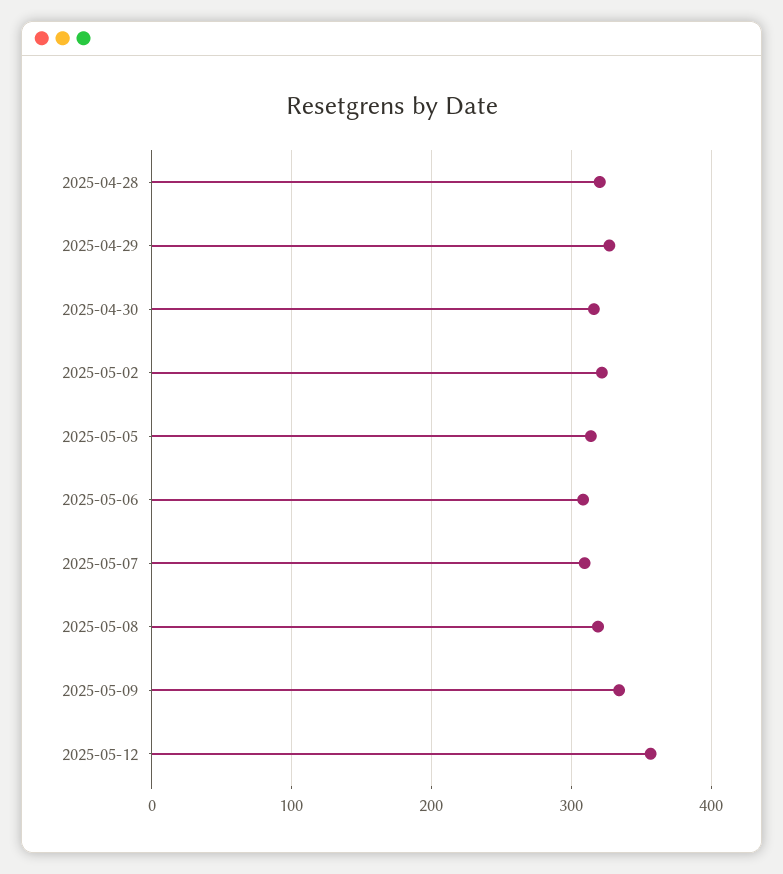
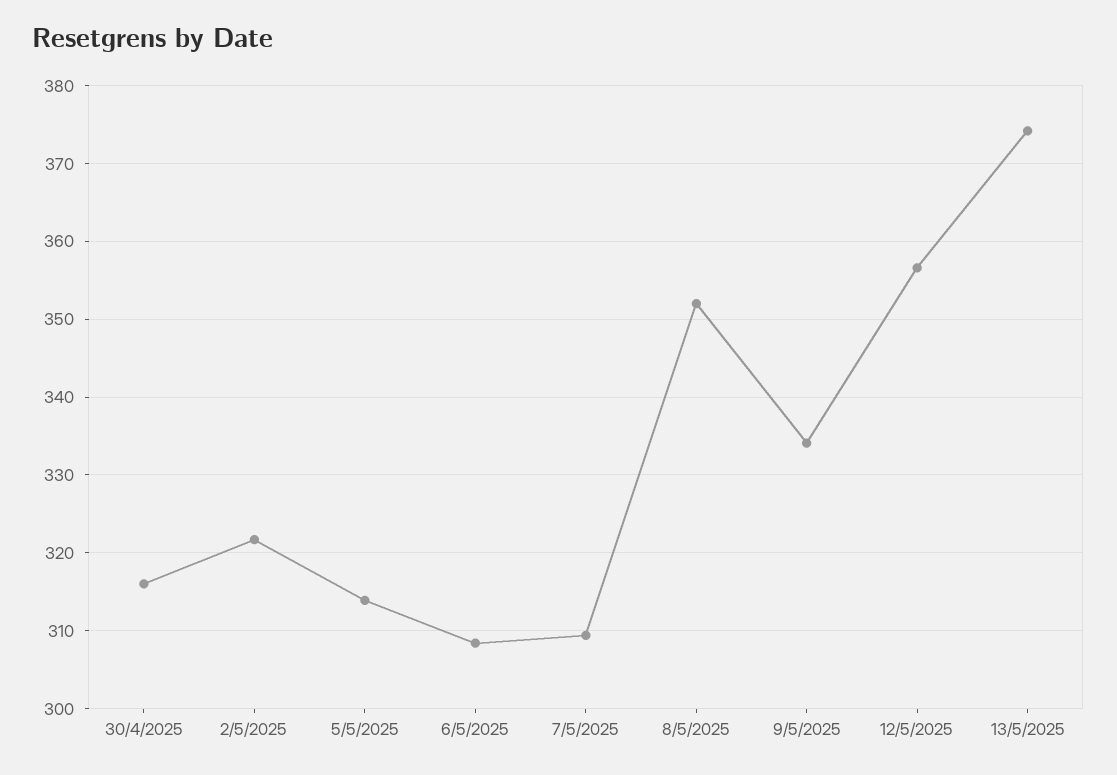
2025-04-28: 320 -> none
2025-04-29: 330 -> none
2025-05-08: 320 -> 352
13/5/2025: none -> 374

